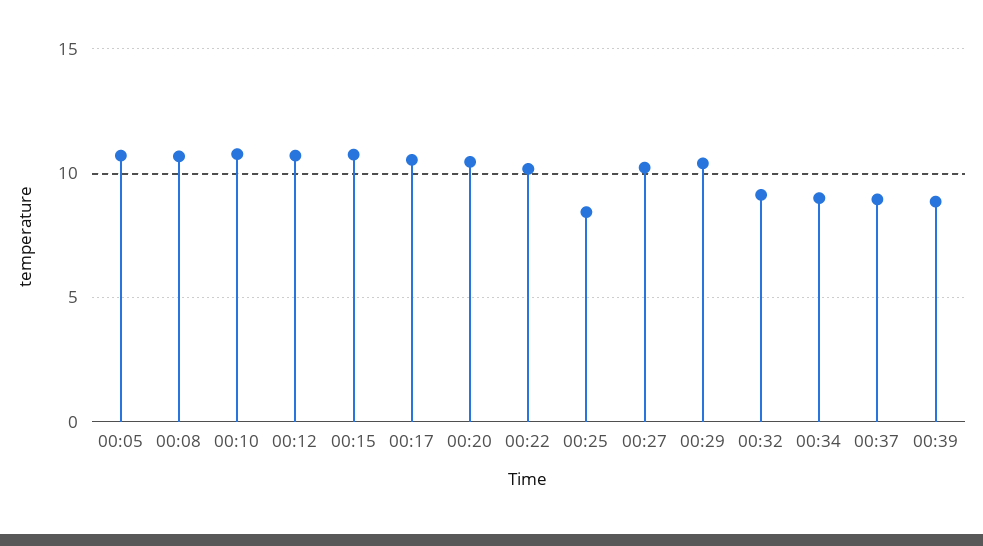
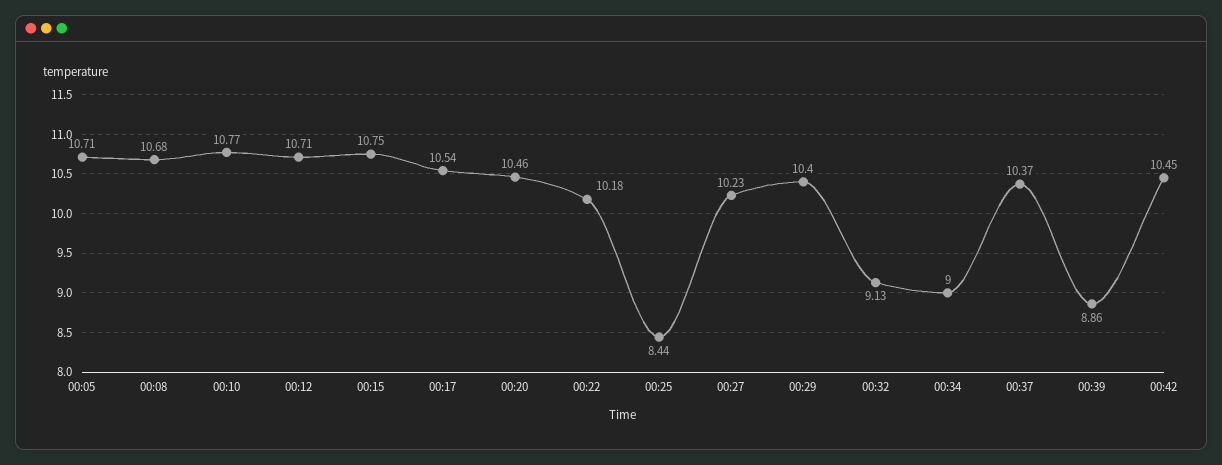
00:37: 9 -> 10.37
00:42: none -> 10.45

